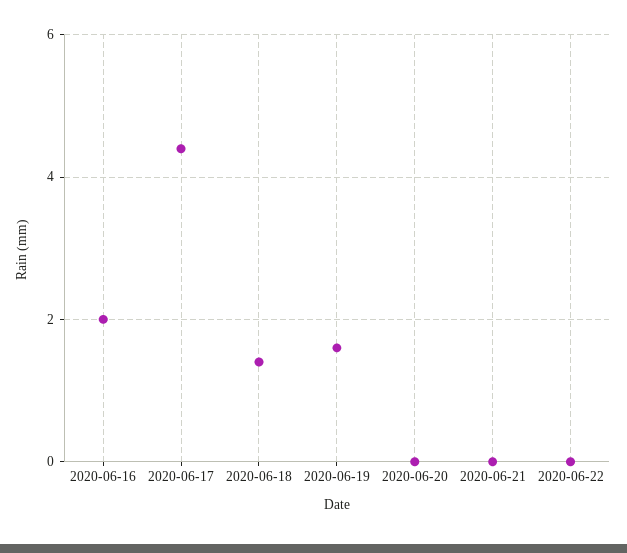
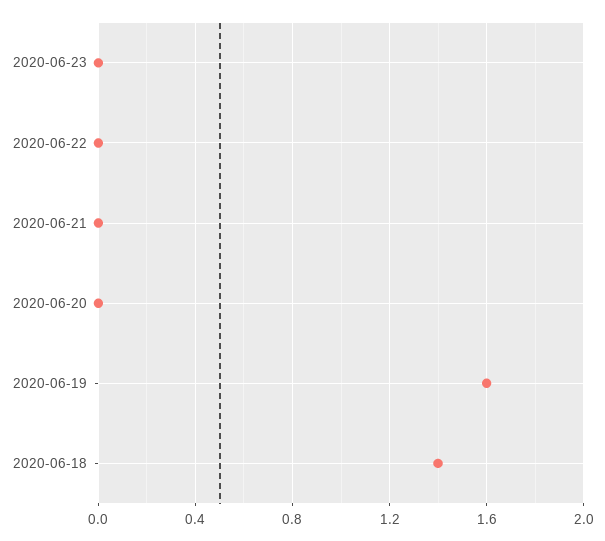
2020-06-16: 2 -> none
2020-06-17: 4.5 -> none
2020-06-23: none -> 0

